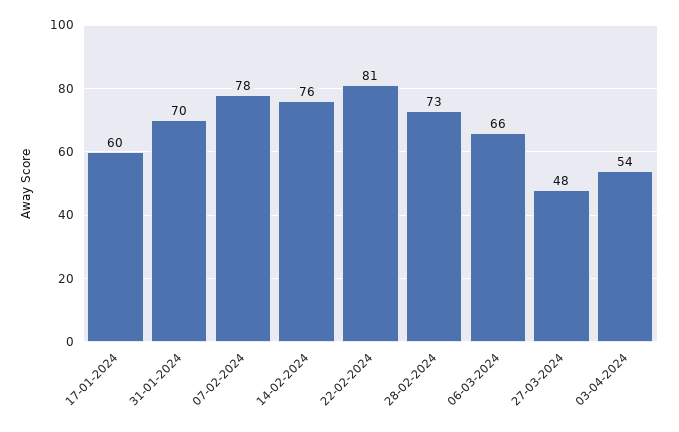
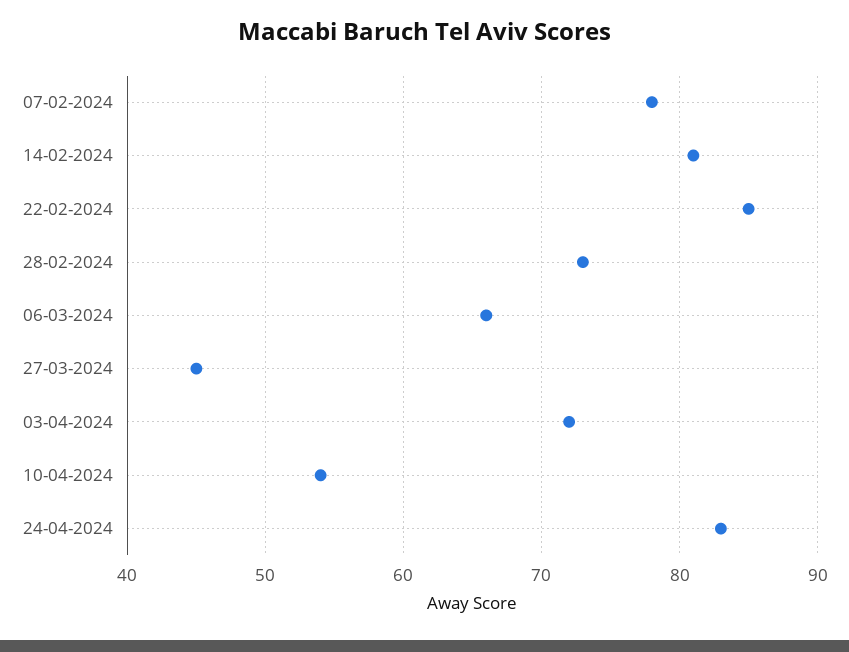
17-01-2024: 60 -> none
31-01-2024: 70 -> none
14-02-2024: 76 -> 81
22-02-2024: 81 -> 85
27-03-2024: 48 -> 45
03-04-2024: 54 -> 72
10-04-2024: none -> 54
24-04-2024: none -> 83

